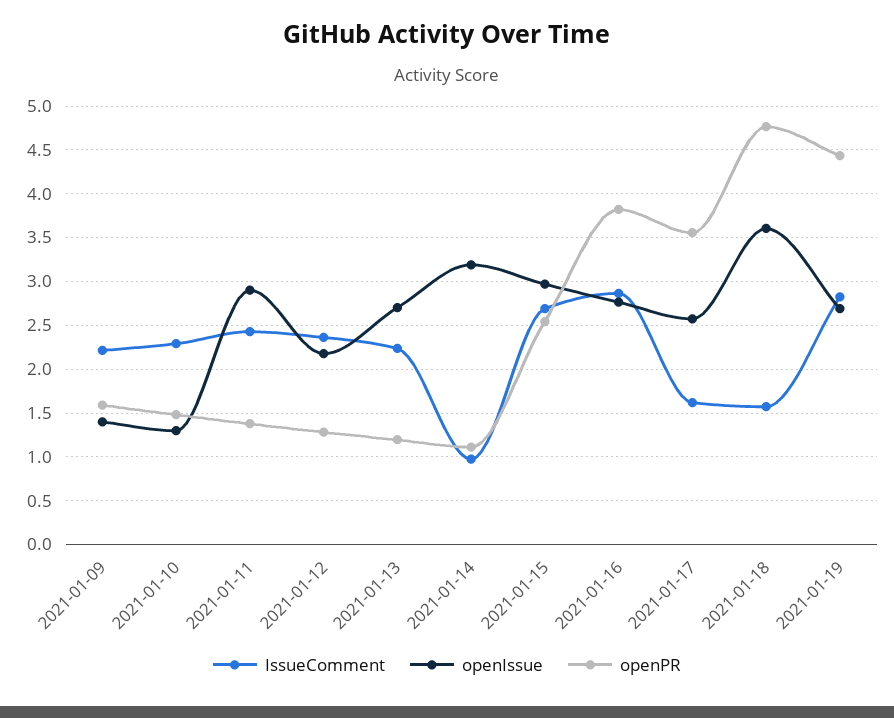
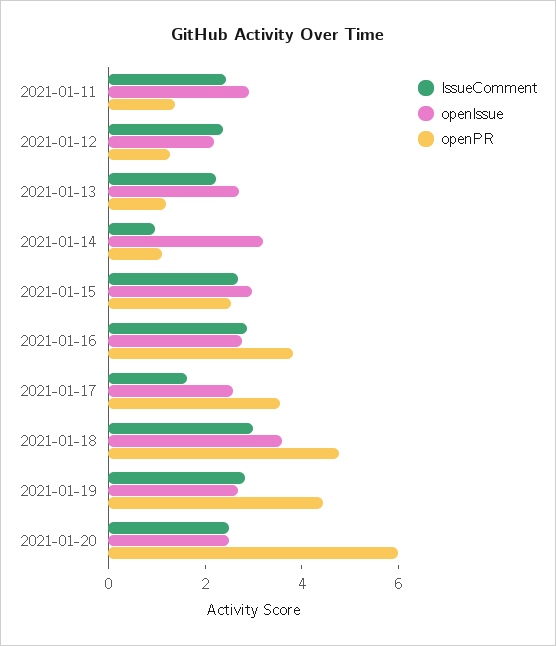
IssueComment, 2021-01-09: 2.2 -> none
openIssue, 2021-01-09: 1.4 -> none
openPR, 2021-01-09: 1.6 -> none
IssueComment, 2021-01-10: 2.3 -> none
openIssue, 2021-01-10: 1.3 -> none
openPR, 2021-01-10: 1.5 -> none
IssueComment, 2021-01-18: 1.6 -> 3
IssueComment, 2021-01-20: none -> 2.5
openIssue, 2021-01-20: none -> 2.5
openPR, 2021-01-20: none -> 6

